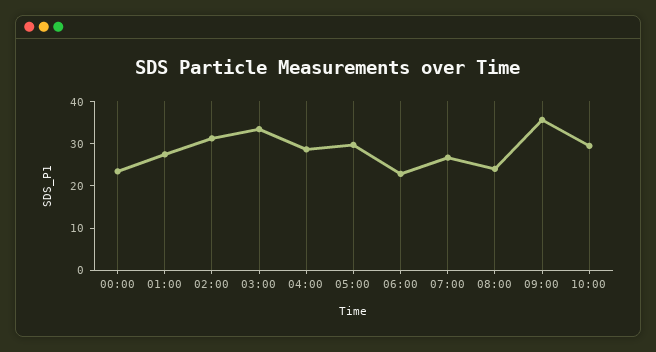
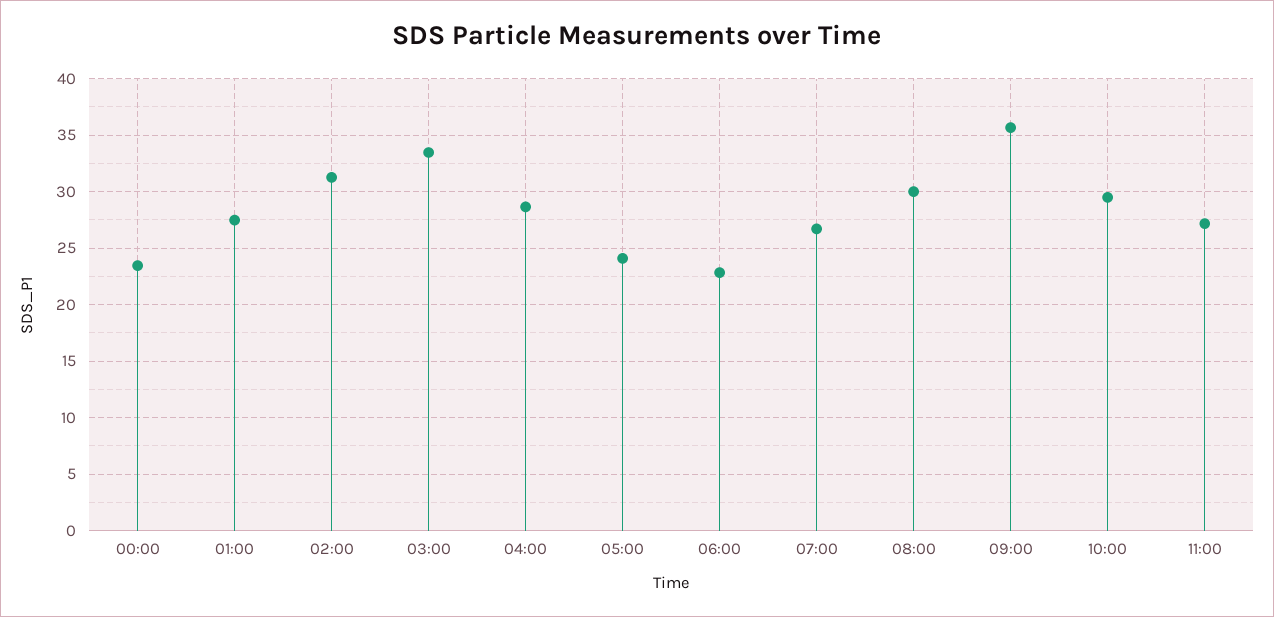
05:00: 30 -> 24
08:00: 24 -> 30
11:00: none -> 27

